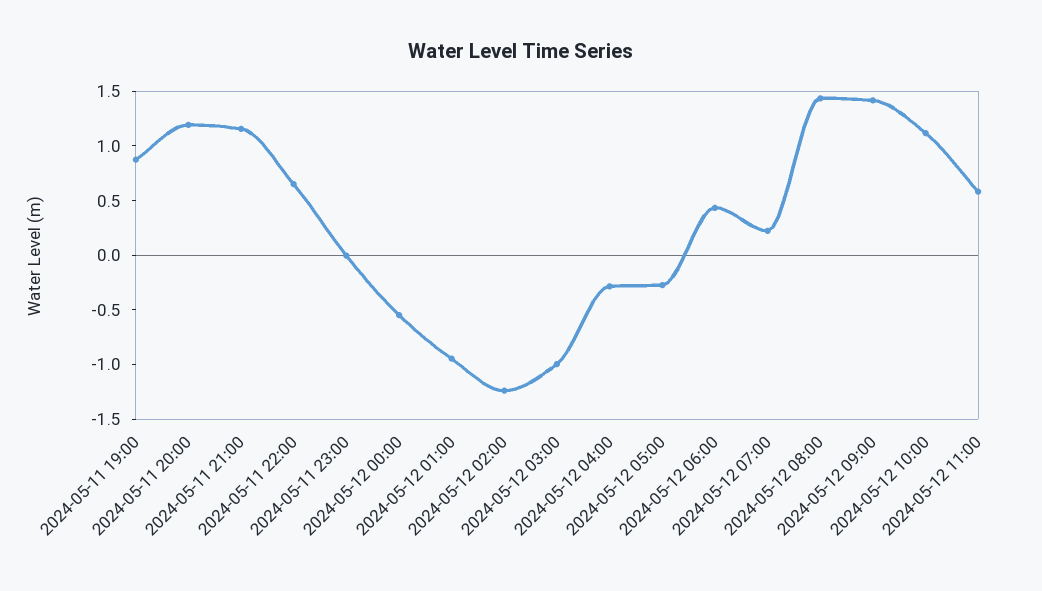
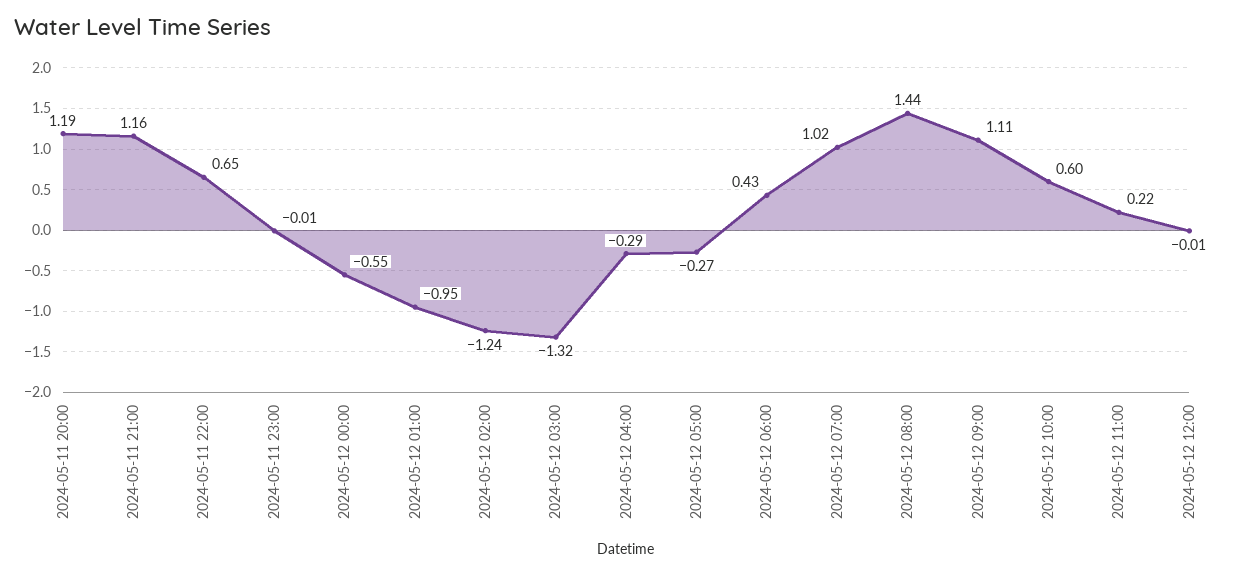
2024-05-11 19:00: 0.9 -> none
2024-05-12 03:00: -1 -> -1.32
2024-05-12 07:00: 0.2 -> 1.02
2024-05-12 09:00: 1.4 -> 1.11
2024-05-12 10:00: 1.1 -> 0.6
2024-05-12 11:00: 0.6 -> 0.22
2024-05-12 12:00: none -> -0.01

